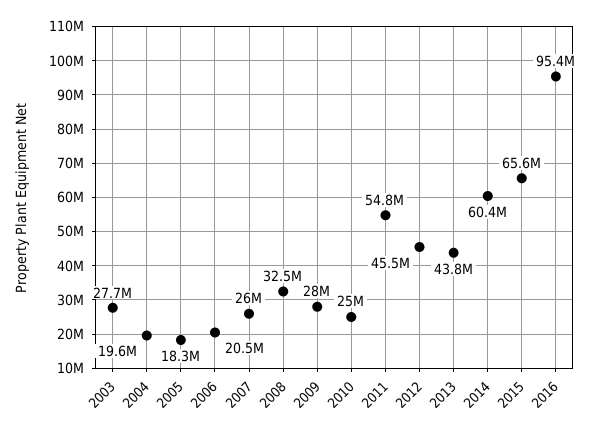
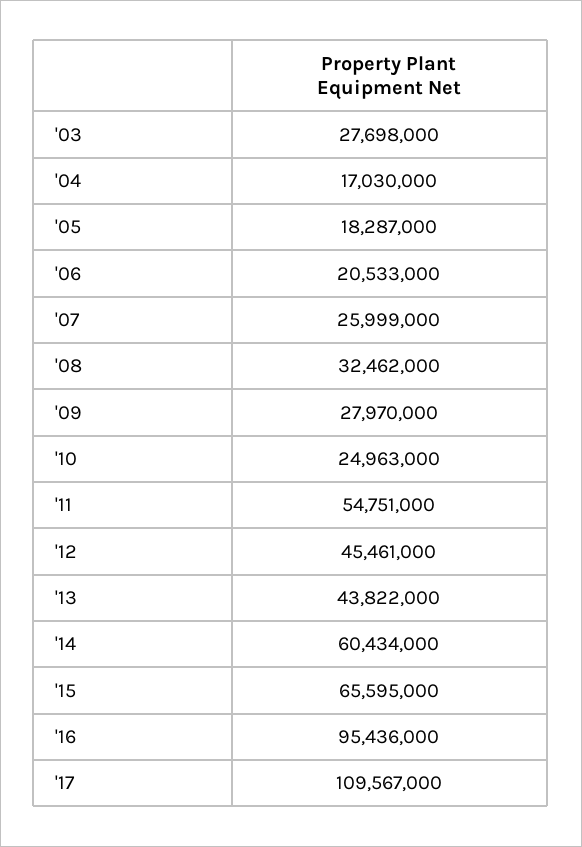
2004: 19600000 -> 17030000
'17: none -> 109567000

